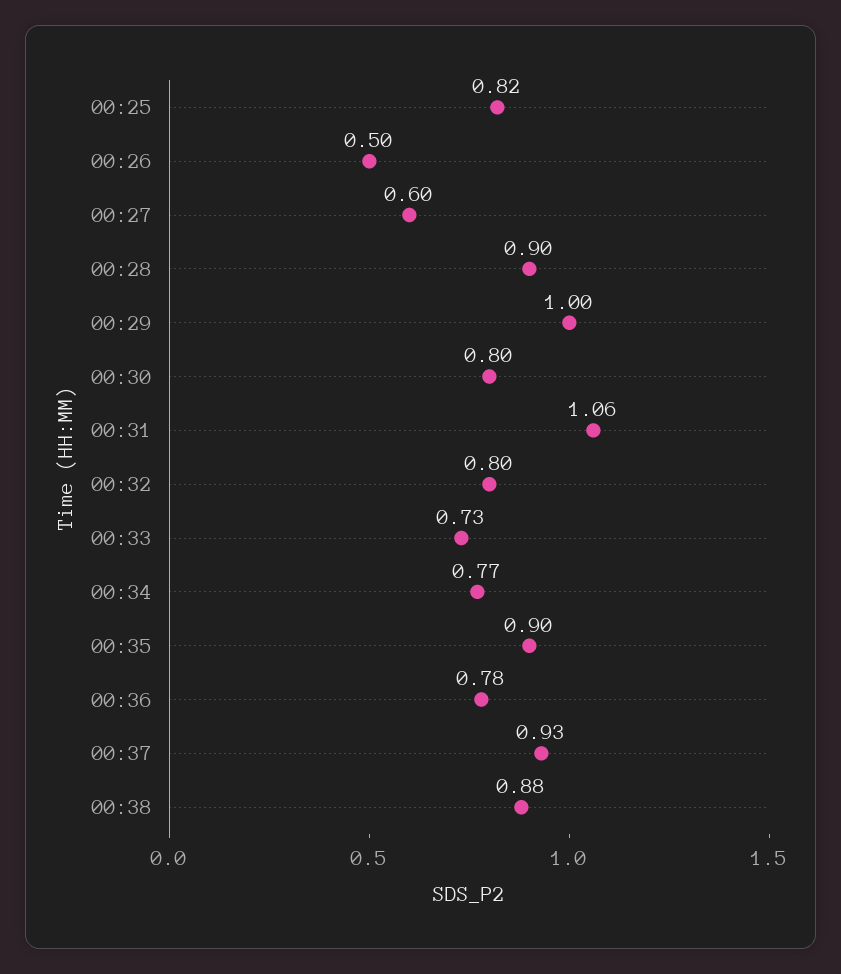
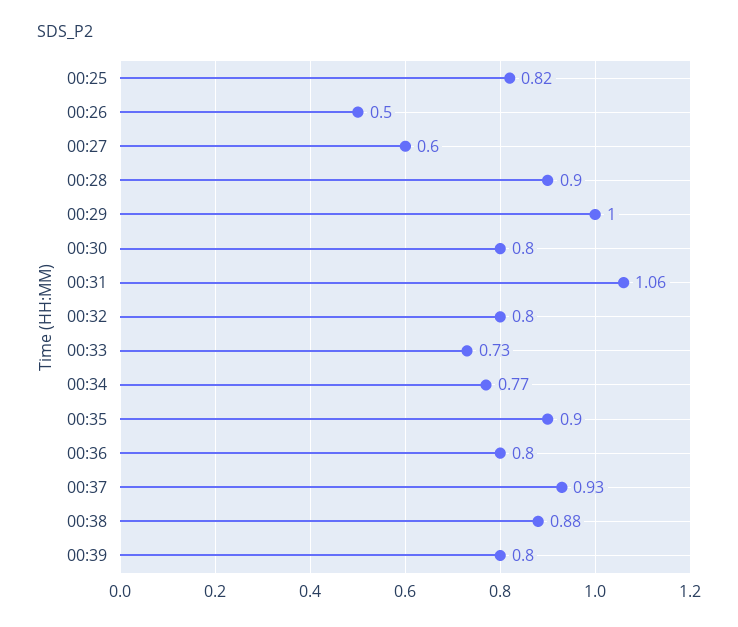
00:36: 0.78 -> 0.8
00:39: none -> 0.8

